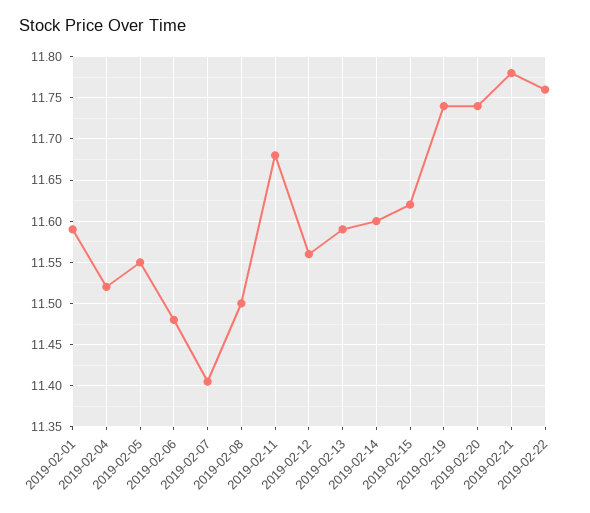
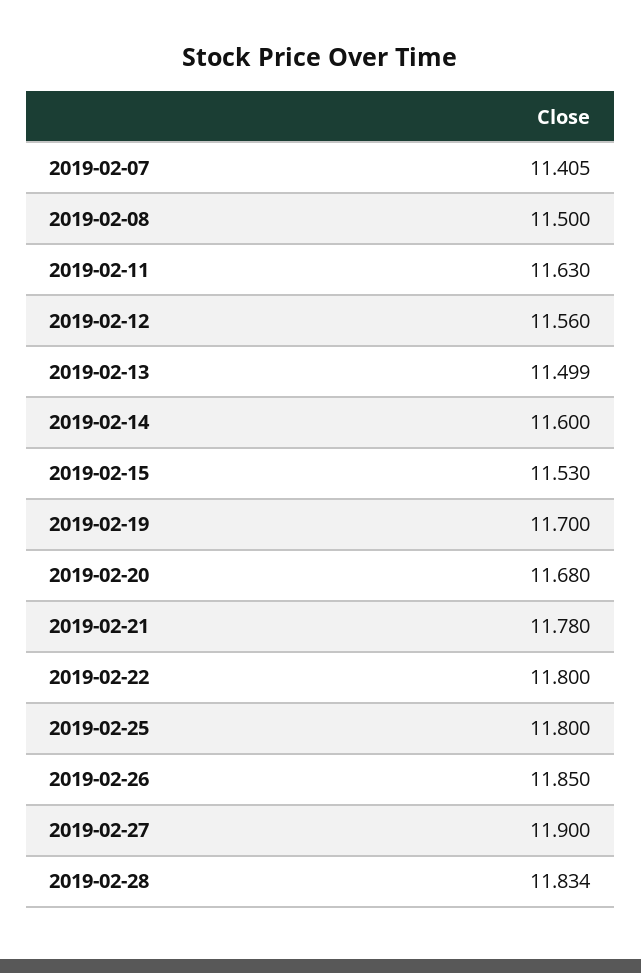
2019-02-01: 11.59 -> none
2019-02-04: 11.52 -> none
2019-02-05: 11.55 -> none
2019-02-06: 11.48 -> none
2019-02-11: 11.68 -> 11.63
2019-02-13: 11.59 -> 11.499
2019-02-15: 11.62 -> 11.53
2019-02-19: 11.74 -> 11.7
2019-02-20: 11.74 -> 11.68
2019-02-22: 11.76 -> 11.8
2019-02-25: none -> 11.8
2019-02-26: none -> 11.85
2019-02-27: none -> 11.9
2019-02-28: none -> 11.834

